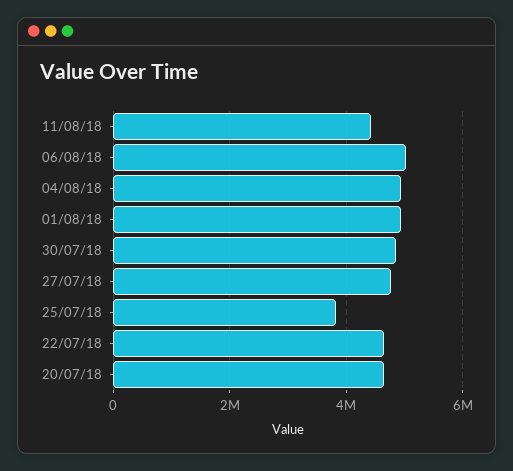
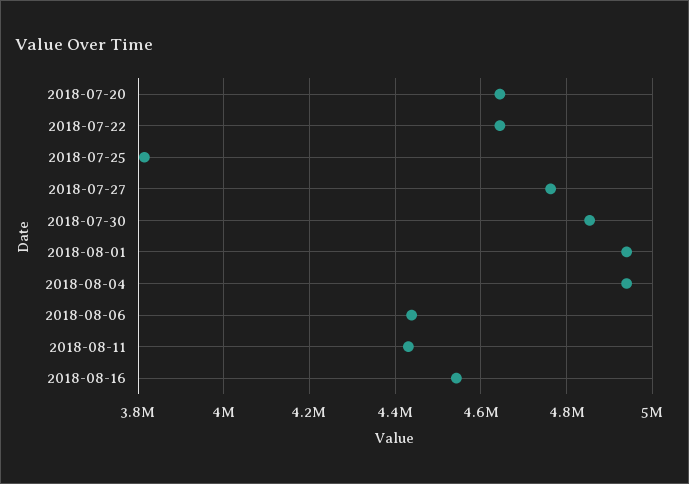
06/08/18: 5000000 -> 4440000
2018-08-16: none -> 4540000

